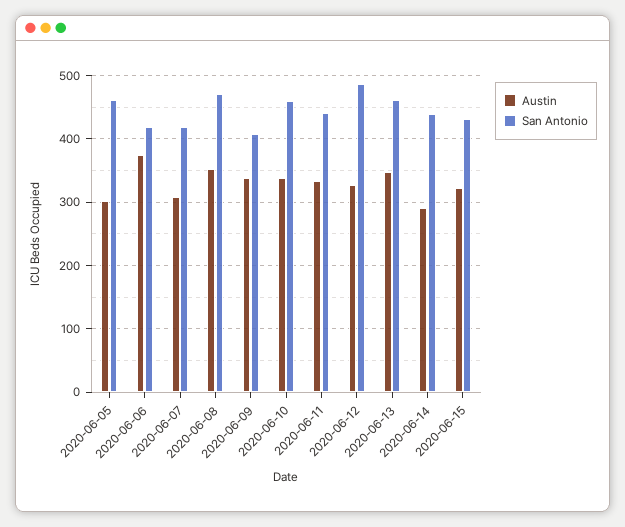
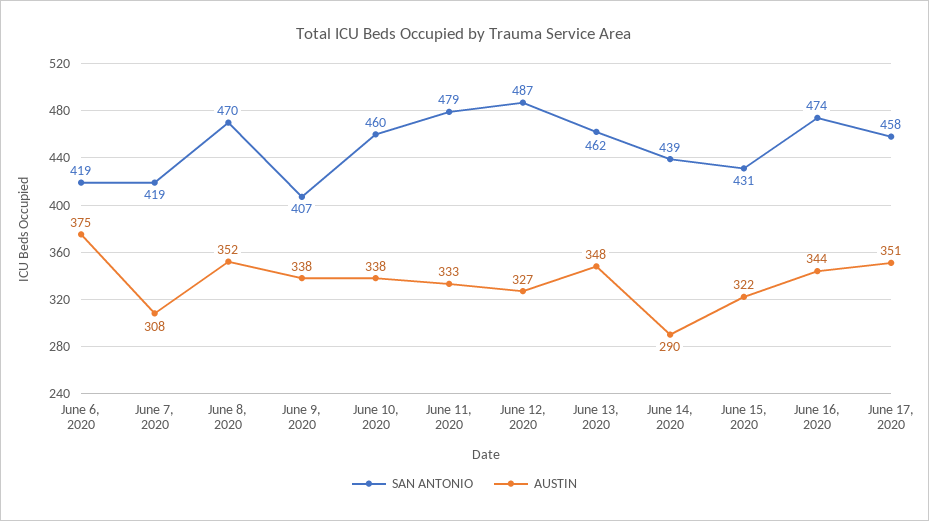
Austin, 2020-06-05: 300 -> none
San Antonio, 2020-06-05: 460 -> none
San Antonio, 2020-06-11: 440 -> 479
San Antonio, June 16, 2020: none -> 474
Austin, June 16, 2020: none -> 344
San Antonio, June 17, 2020: none -> 458
Austin, June 17, 2020: none -> 351

